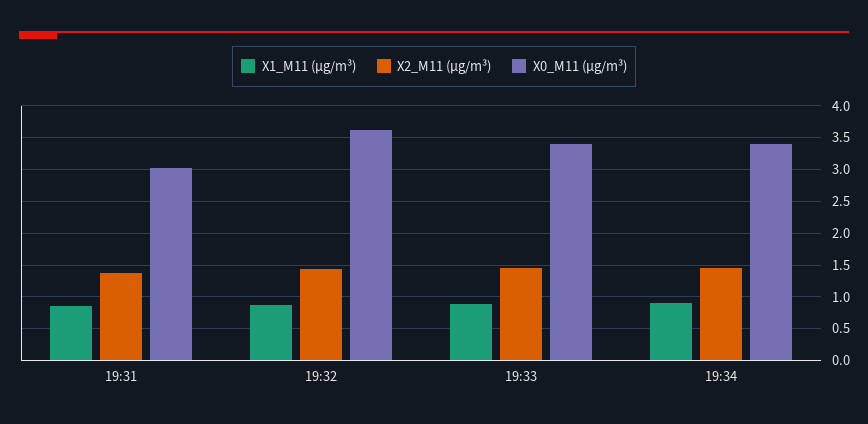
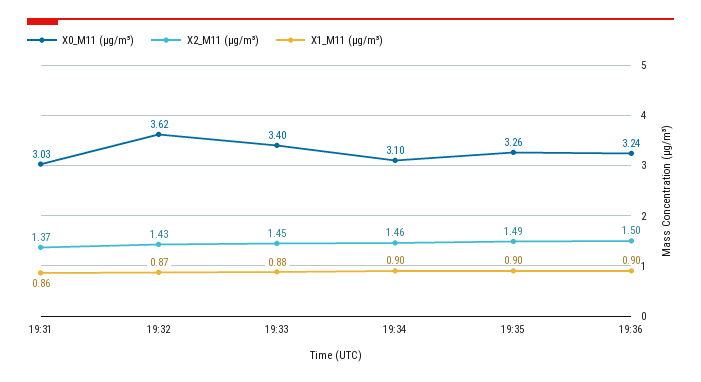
X0_M11 (μg/m³), 19:34: 3.4 -> 3.1
X0_M11 (μg/m³), 19:35: none -> 3.26
X2_M11 (μg/m³), 19:35: none -> 1.49
X1_M11 (μg/m³), 19:35: none -> 0.9
X0_M11 (μg/m³), 19:36: none -> 3.24
X2_M11 (μg/m³), 19:36: none -> 1.5
X1_M11 (μg/m³), 19:36: none -> 0.9

